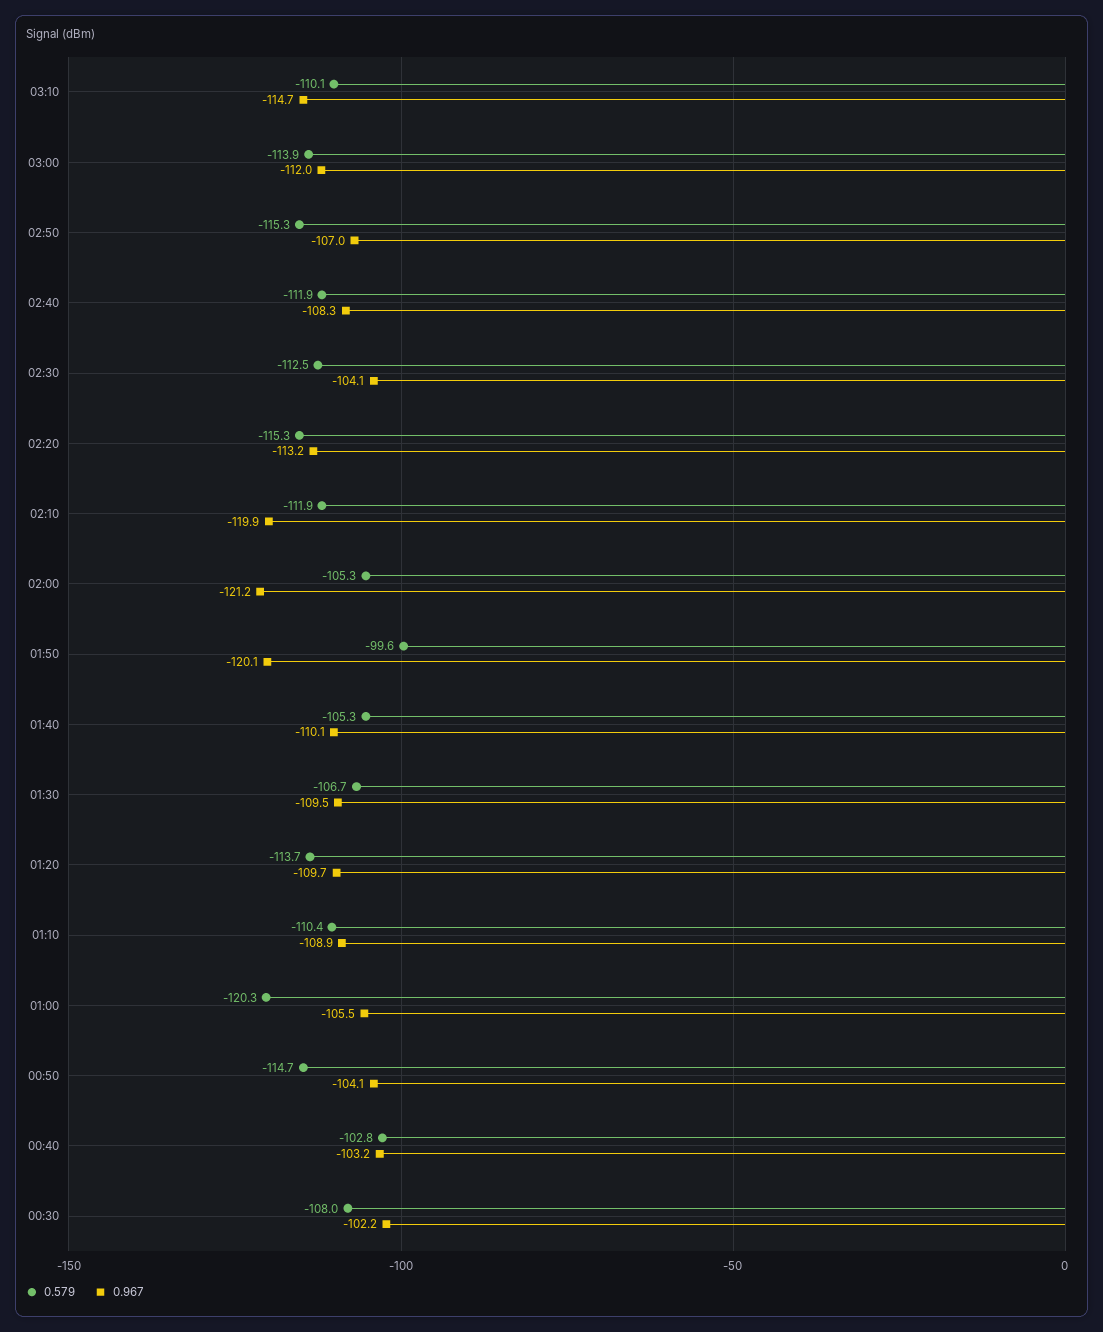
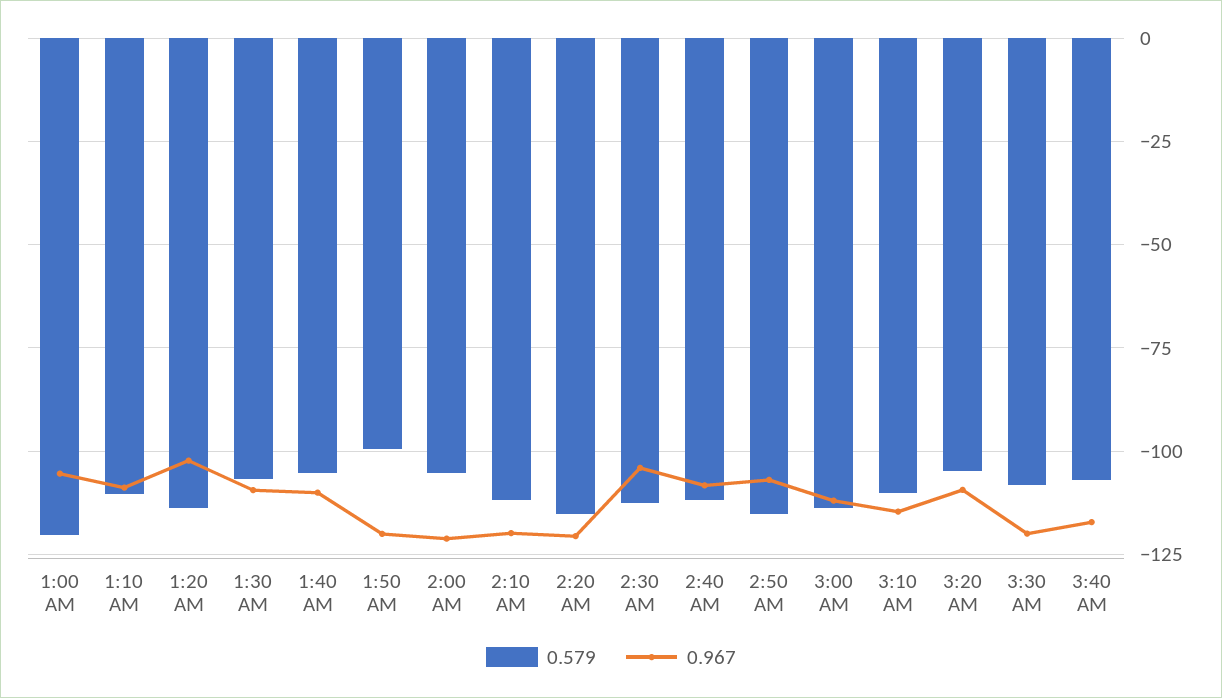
0.967, 02:20: -113.2 -> -120
0.967, 01:20: -109.7 -> -102.5
0.579, 00:50: -114.7 -> none
0.967, 00:50: -104.1 -> none
0.579, 00:40: -102.8 -> none
0.967, 00:40: -103.2 -> none
0.579, 00:30: -108 -> none
0.967, 00:30: -102.2 -> none
0.579, 3:20 AM: none -> -105
0.967, 3:20 AM: none -> -110
0.579, 3:30 AM: none -> -107.5
0.967, 3:30 AM: none -> -120
0.579, 3:40 AM: none -> -107.5
0.967, 3:40 AM: none -> -117.5

